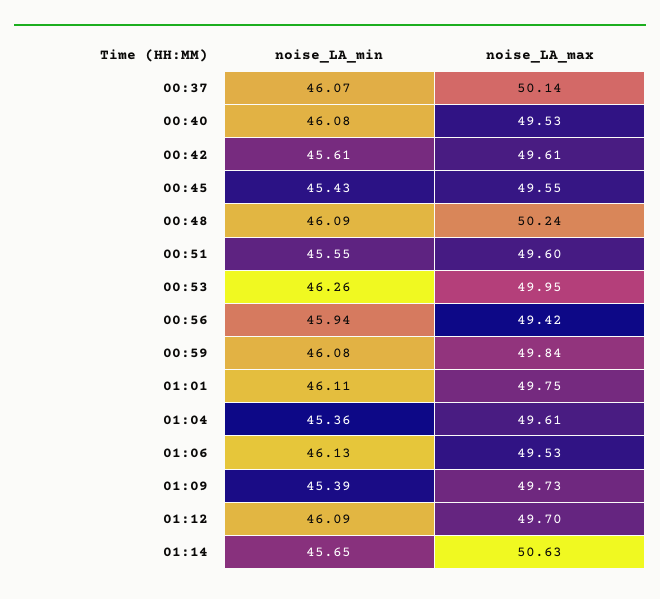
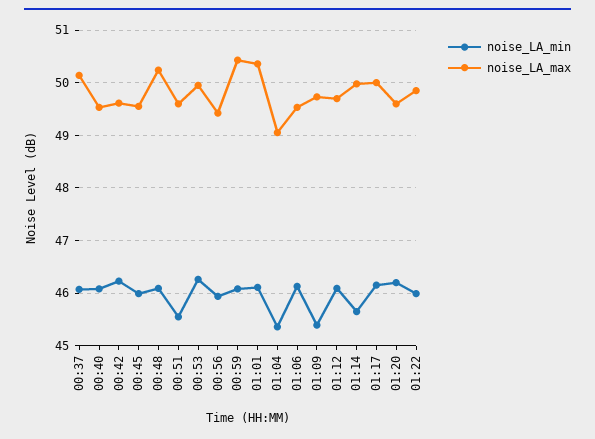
noise_LA_min, 00:42: 45.61 -> 46.2
noise_LA_min, 00:45: 45.43 -> 46
noise_LA_max, 00:59: 49.84 -> 50.4
noise_LA_max, 01:01: 49.75 -> 50.4
noise_LA_max, 01:04: 49.61 -> 49
noise_LA_max, 01:14: 50.63 -> 50
noise_LA_min, 01:17: none -> 46.2
noise_LA_max, 01:17: none -> 50
noise_LA_min, 01:20: none -> 46.2
noise_LA_max, 01:20: none -> 49.6
noise_LA_min, 01:22: none -> 46
noise_LA_max, 01:22: none -> 49.8

